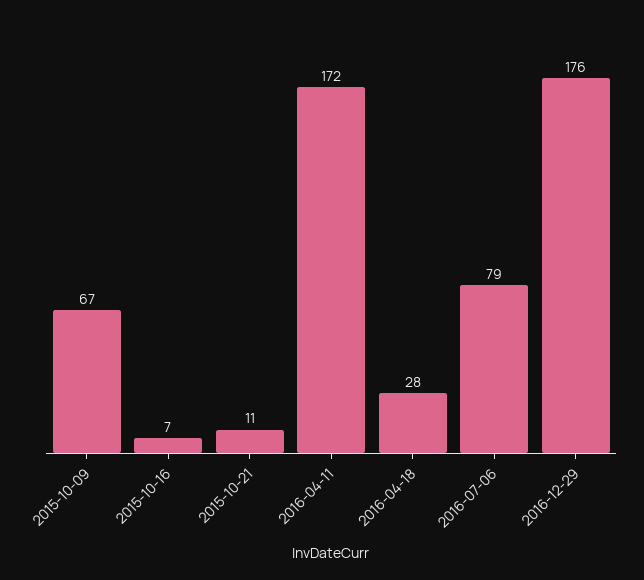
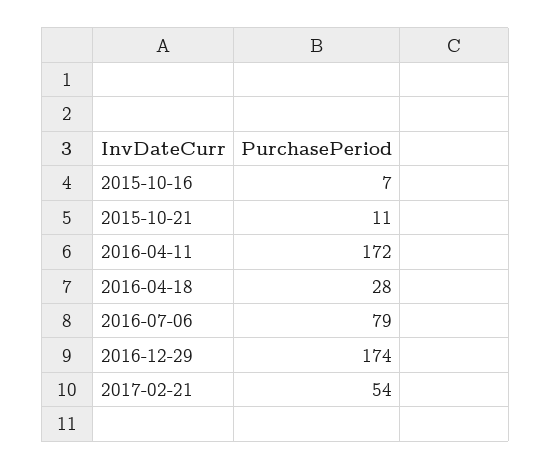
2015-10-09: 67 -> none
2016-12-29: 176 -> 174
2017-02-21: none -> 54

